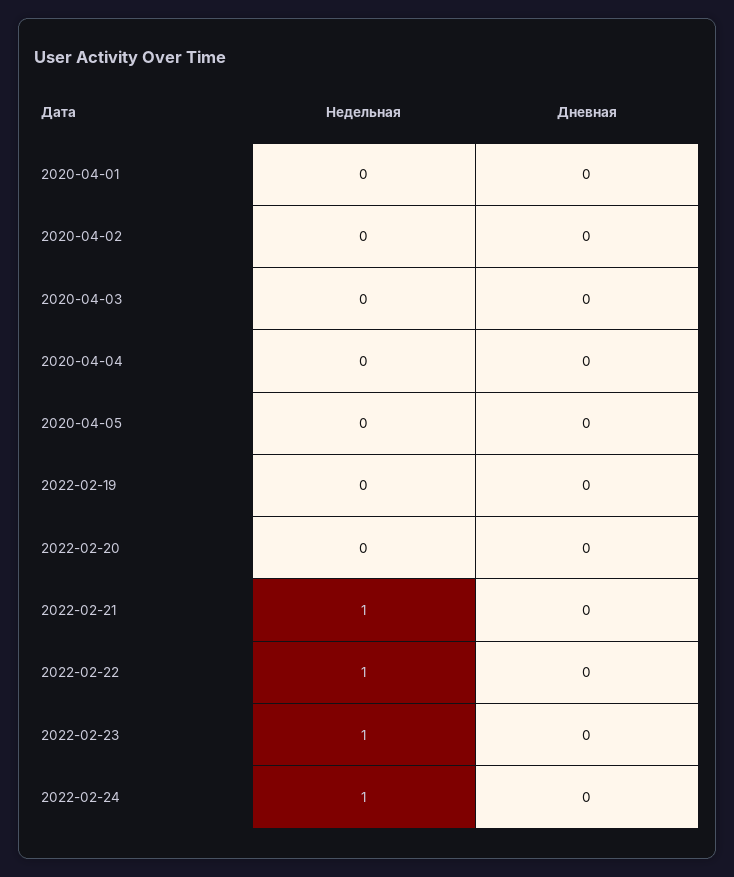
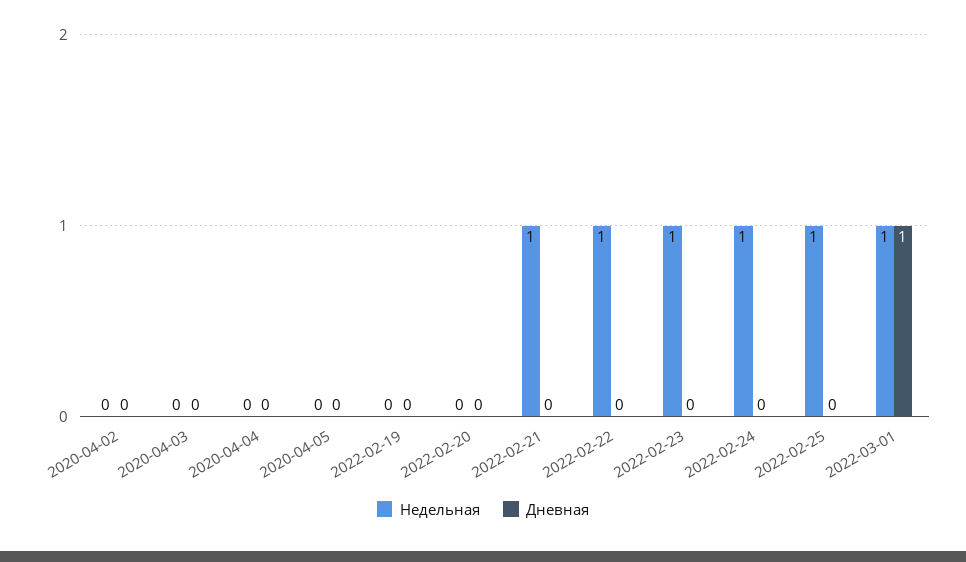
Недельная, 2020-04-01: 0 -> none
Дневная, 2020-04-01: 0 -> none
Недельная, 2022-02-25: none -> 1
Дневная, 2022-02-25: none -> 0
Недельная, 2022-03-01: none -> 1
Дневная, 2022-03-01: none -> 1

